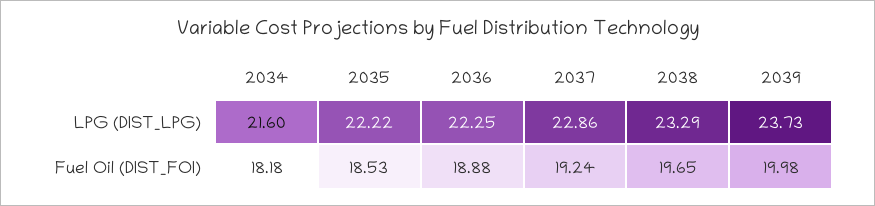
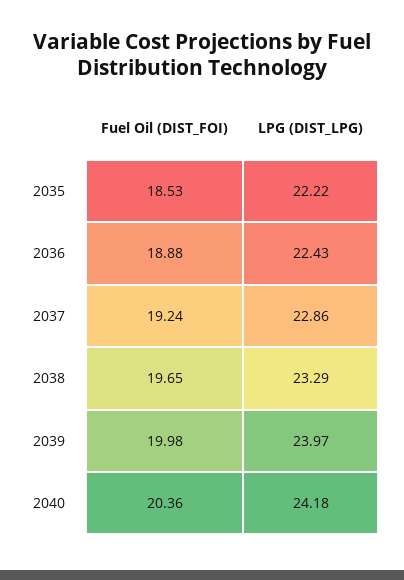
2034, LPG (DIST_LPG): 21.6 -> none
2036, LPG (DIST_LPG): 22.25 -> 22.43
2039, LPG (DIST_LPG): 23.73 -> 23.97
2034, Fuel Oil (DIST_FOI): 18.18 -> none
2040, Fuel Oil (DIST_FOI): none -> 20.36
2040, LPG (DIST_LPG): none -> 24.18

